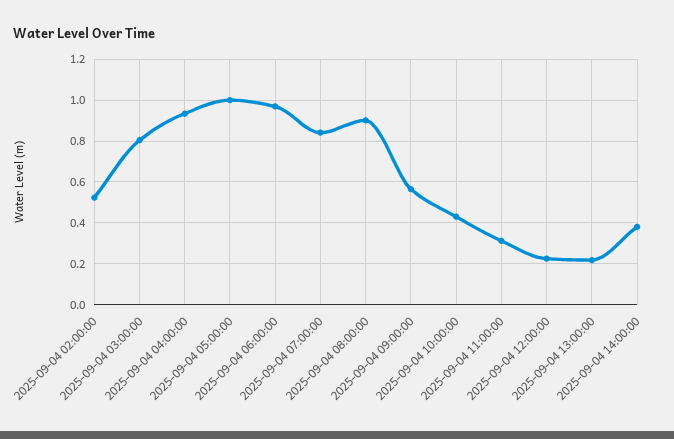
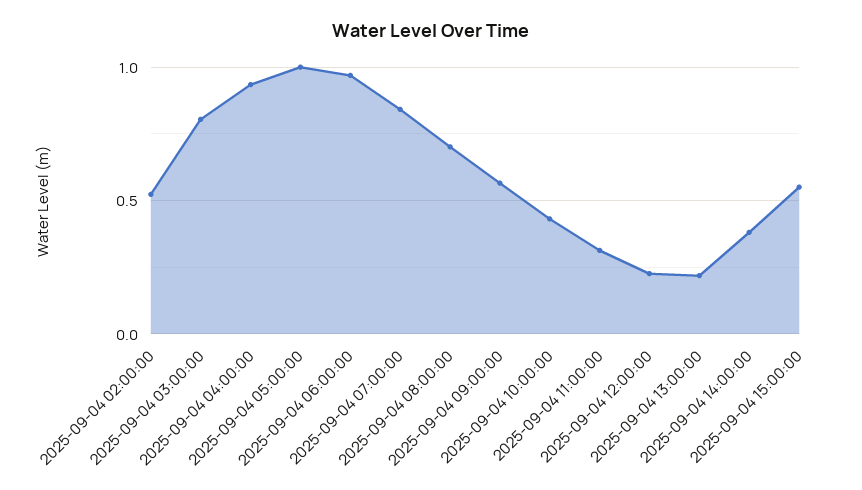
2025-09-04 08:00:00: 0.9 -> 0.7
2025-09-04 15:00:00: none -> 0.55

